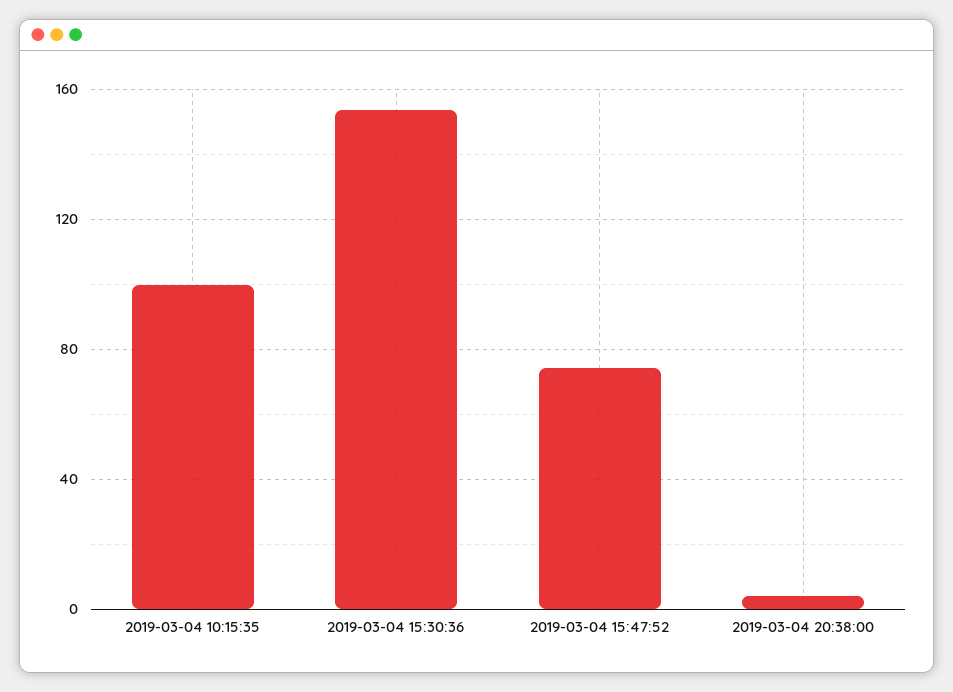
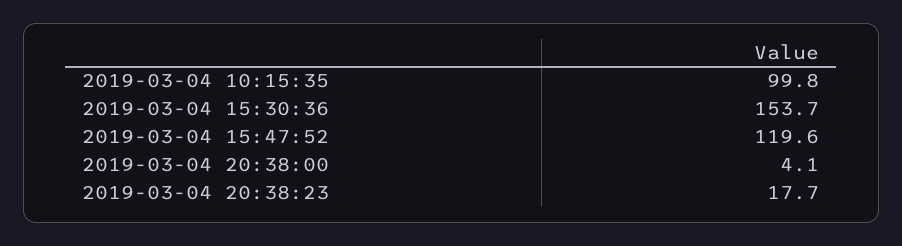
2019-03-04 15:47:52: 75 -> 119.6
2019-03-04 20:38:23: none -> 17.7

